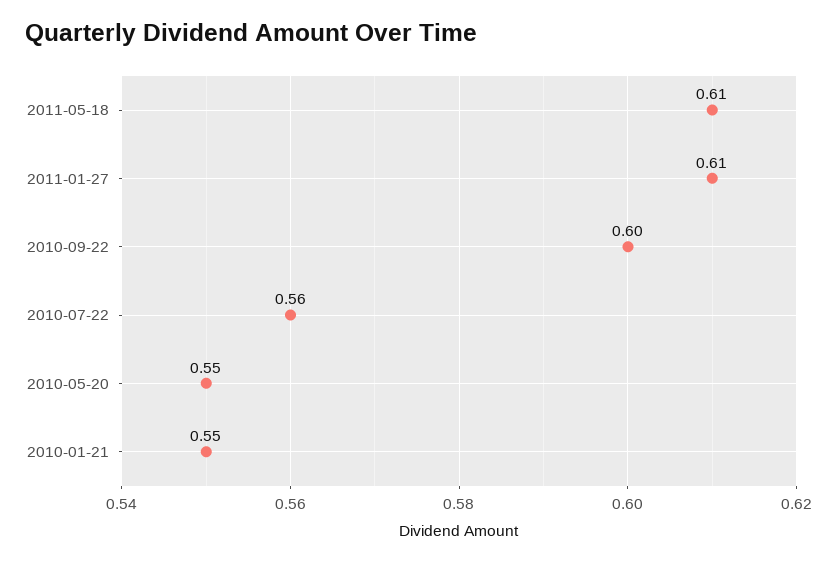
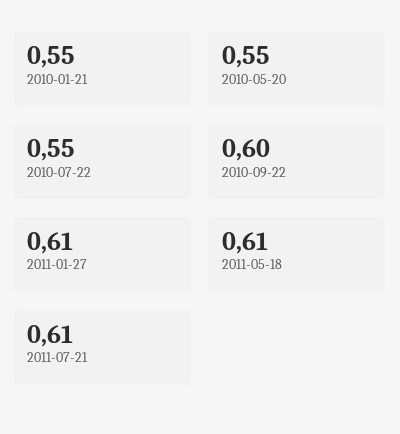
2010-07-22: 0.56 -> 0.55
2011-07-21: none -> 0.61

